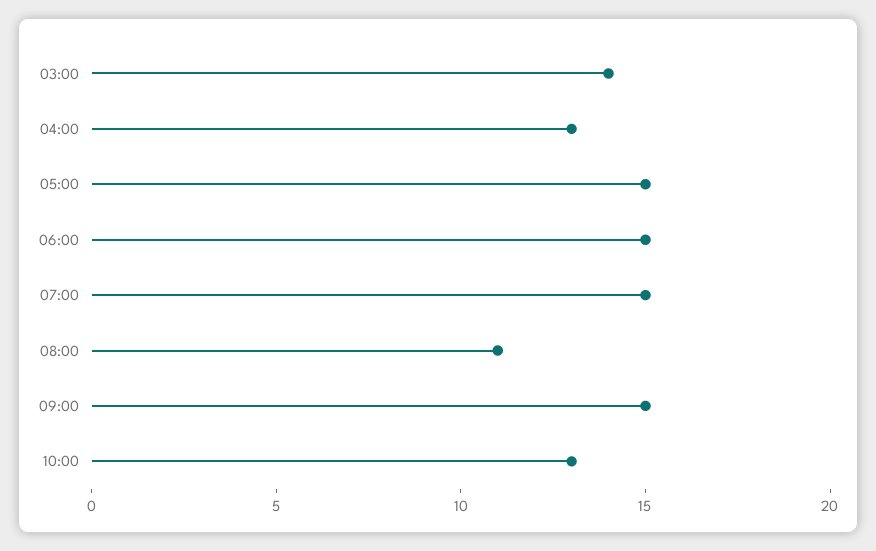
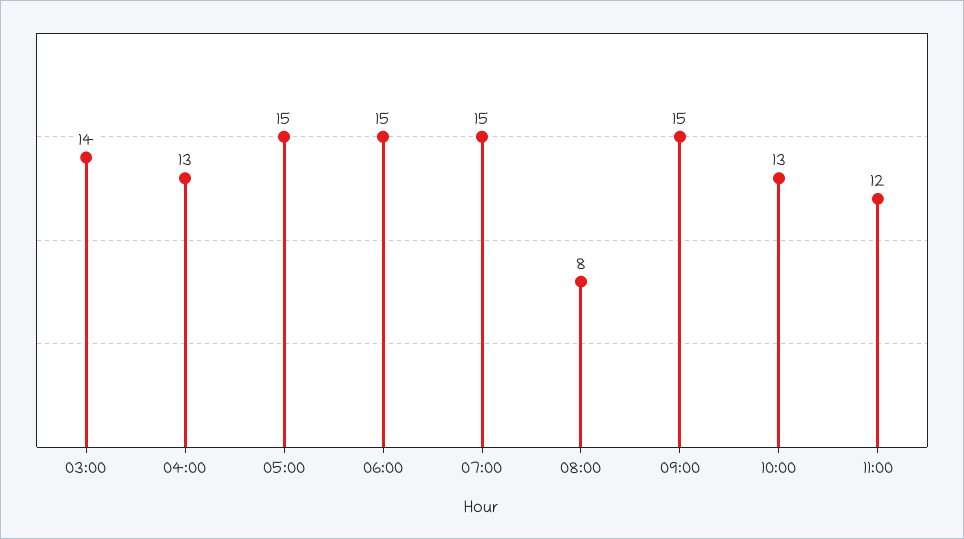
08:00: 11 -> 8
11:00: none -> 12

